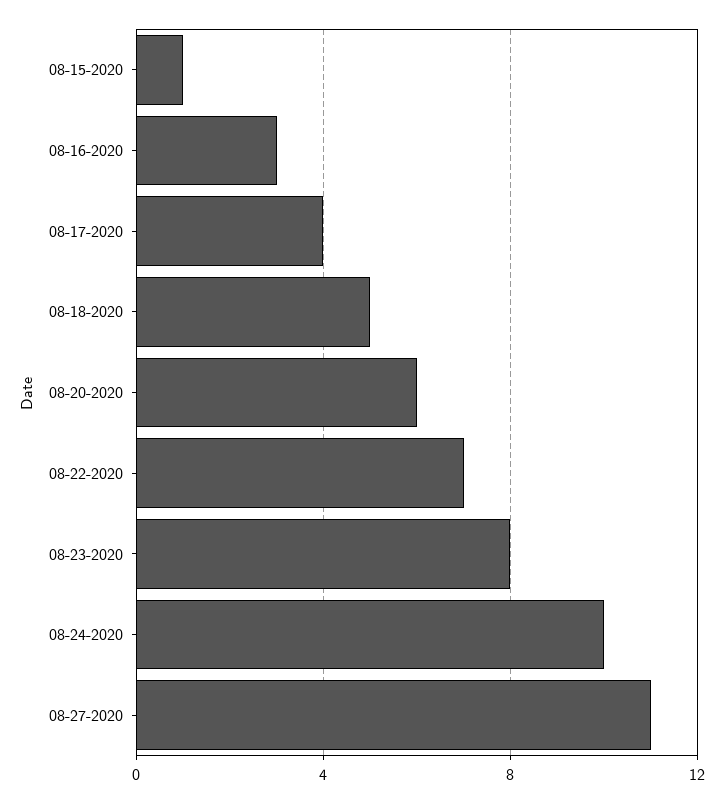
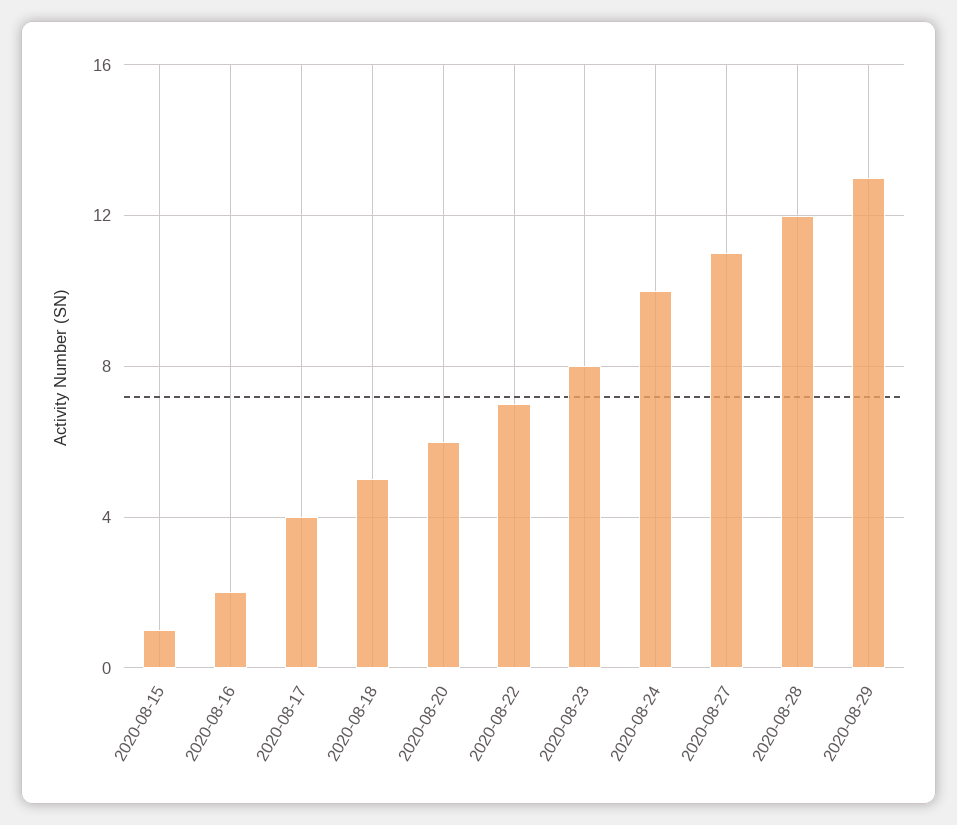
08-16-2020: 3 -> 2
2020-08-28: none -> 12
2020-08-29: none -> 13

